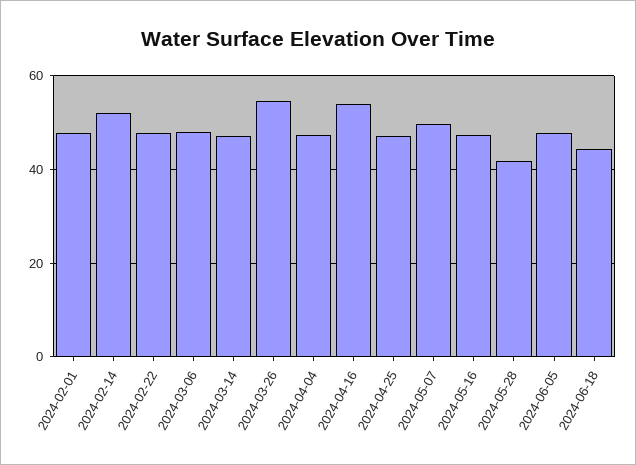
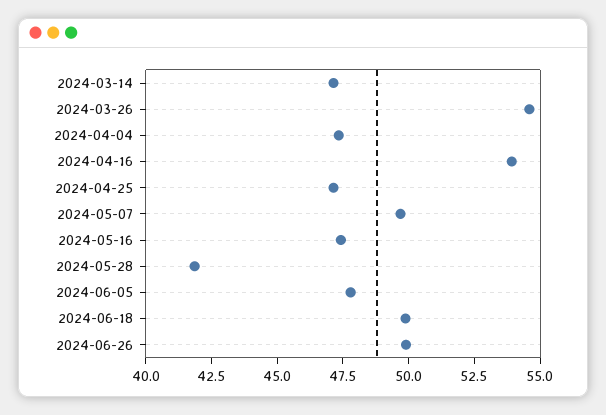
2024-02-01: 48 -> none
2024-02-14: 52 -> none
2024-02-22: 48 -> none
2024-03-06: 48 -> none
2024-06-18: 44 -> 50
2024-06-26: none -> 50

